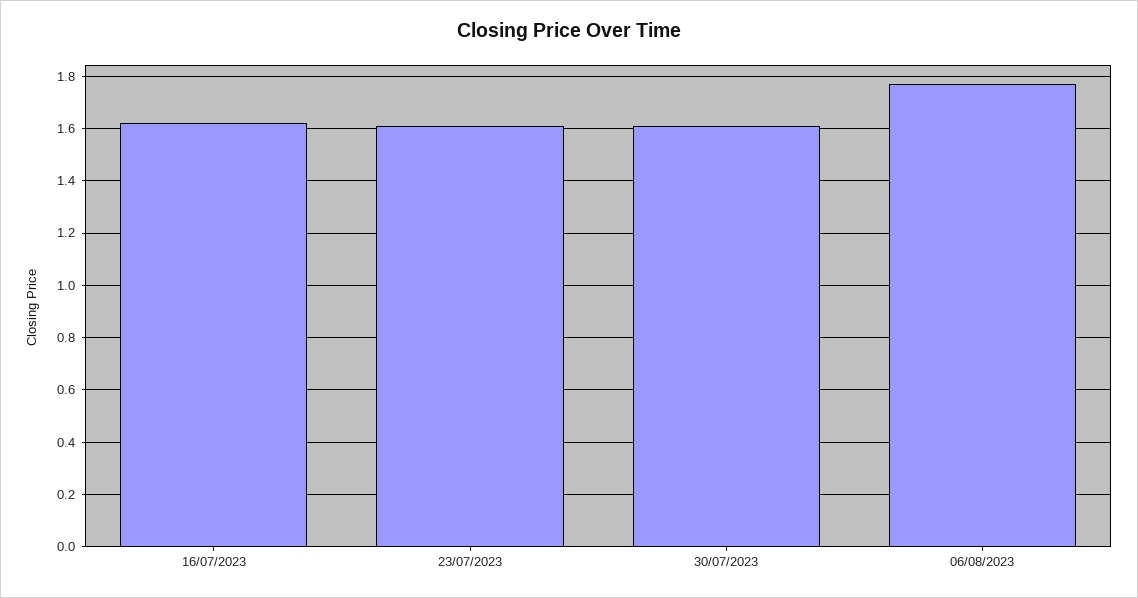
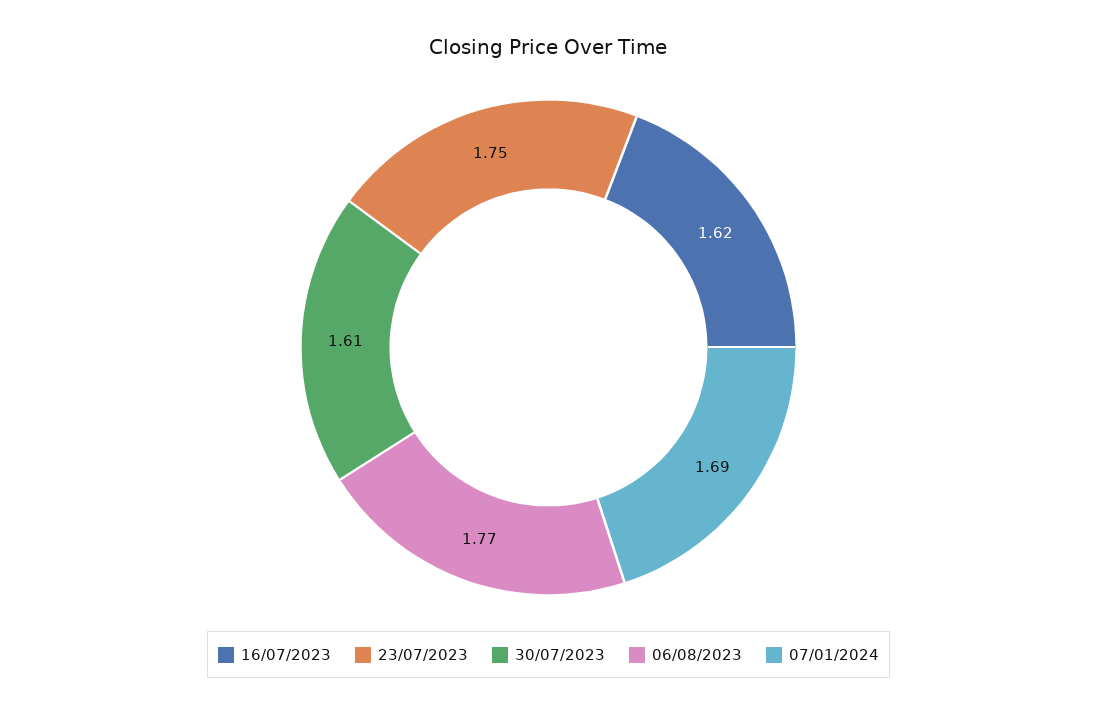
23/07/2023: 1.6 -> 1.75
07/01/2024: none -> 1.69

